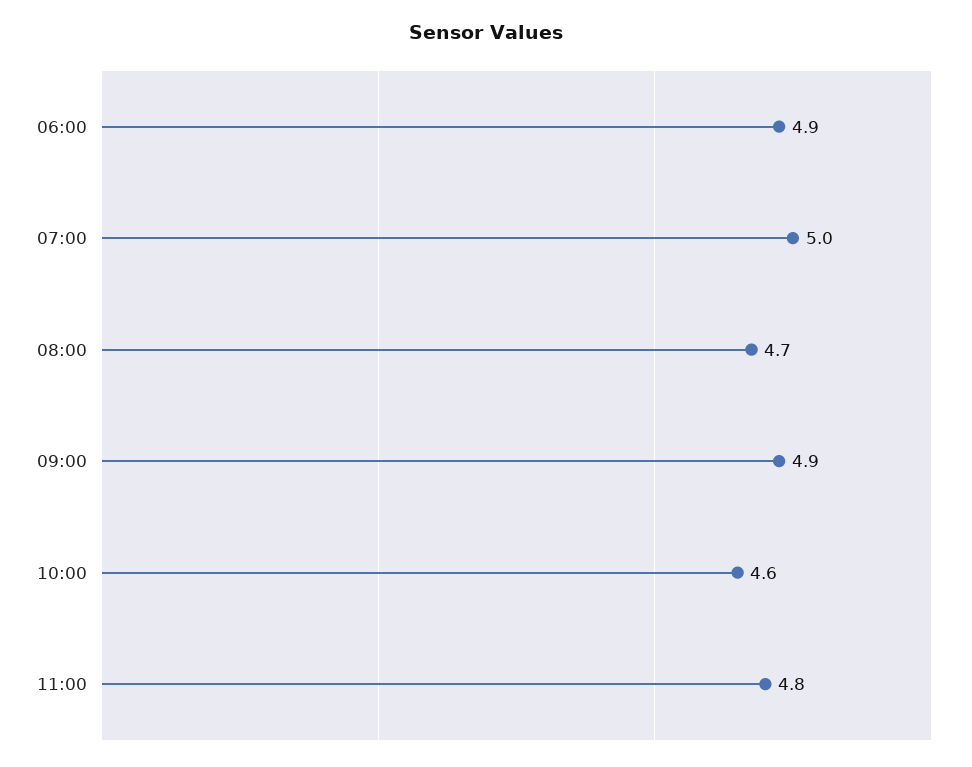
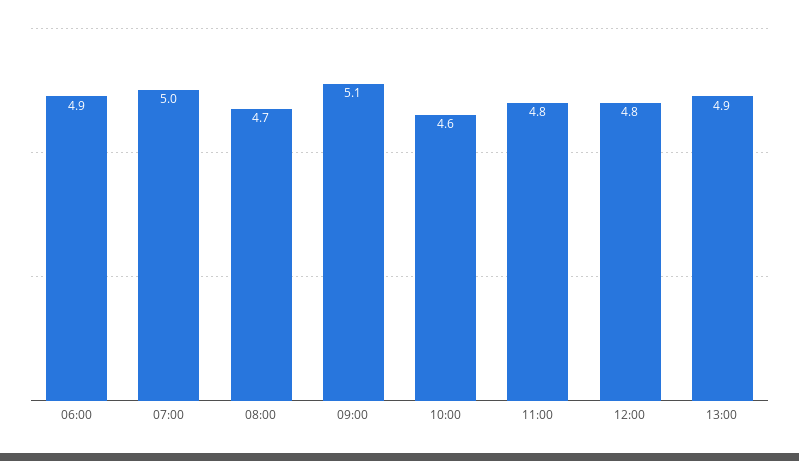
09:00: 4.9 -> 5.1
12:00: none -> 4.8
13:00: none -> 4.9

